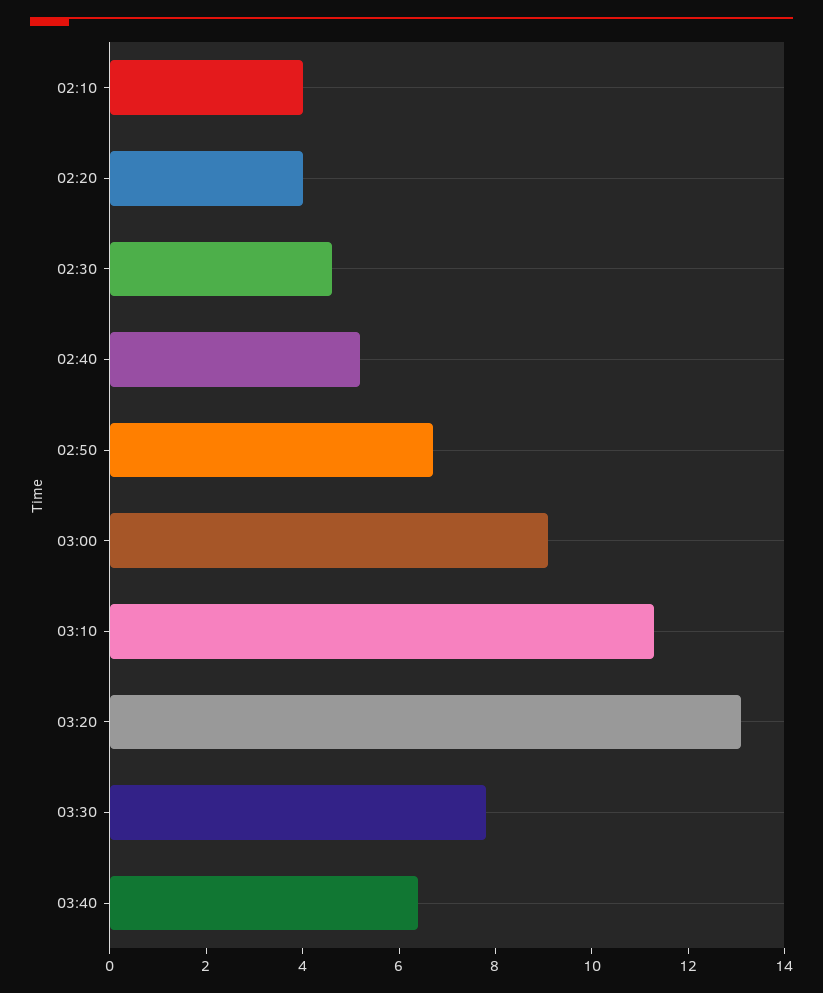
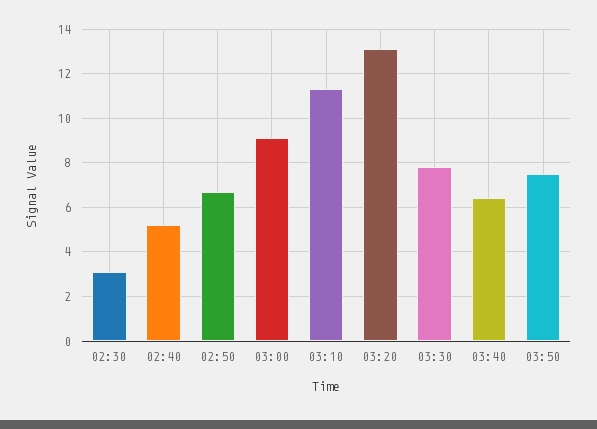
02:10: 4 -> none
02:20: 4 -> none
02:30: 4.5 -> 3
03:50: none -> 7.5

